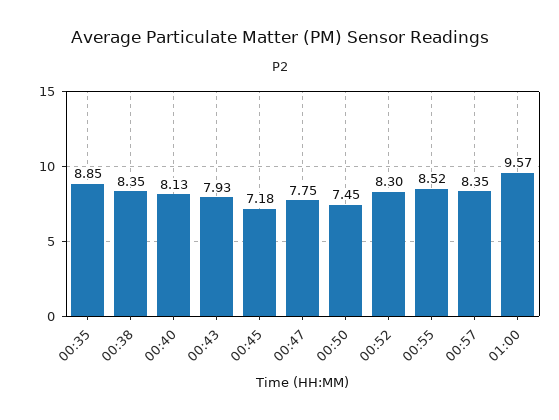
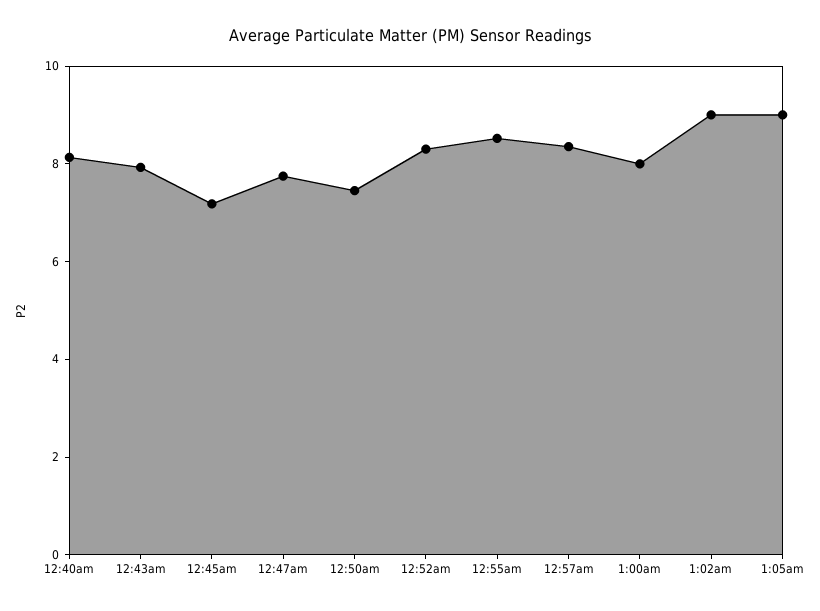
00:35: 8.85 -> none
00:38: 8.35 -> none
01:00: 9.57 -> 8
1:02am: none -> 9
1:05am: none -> 9

